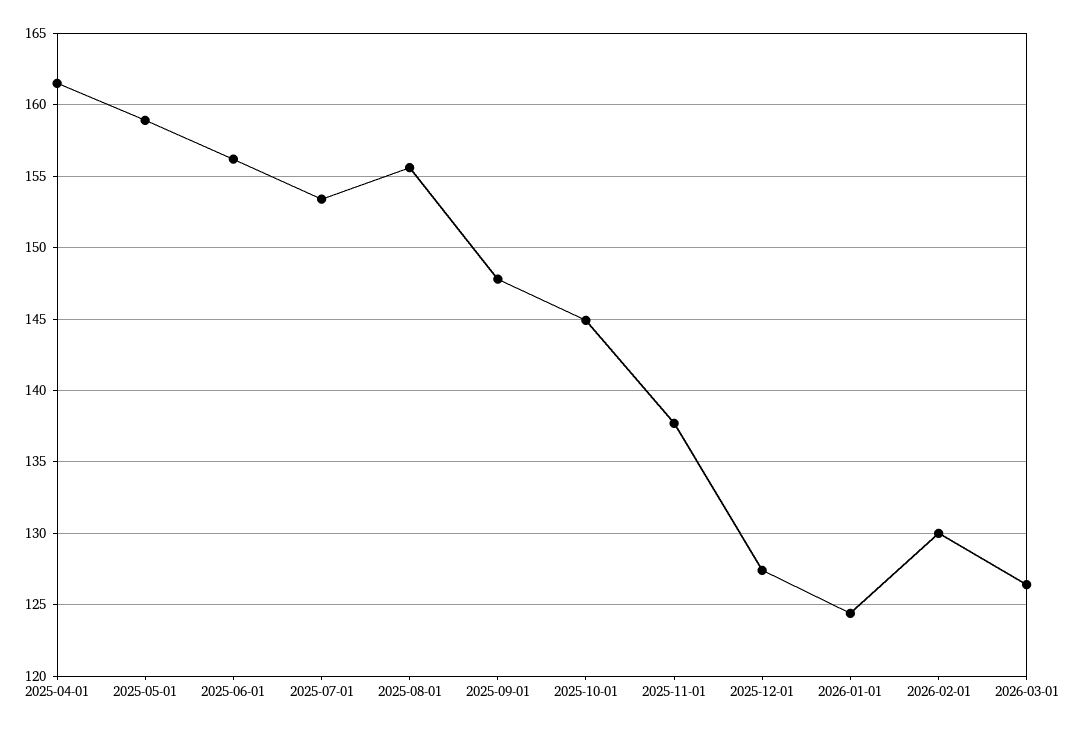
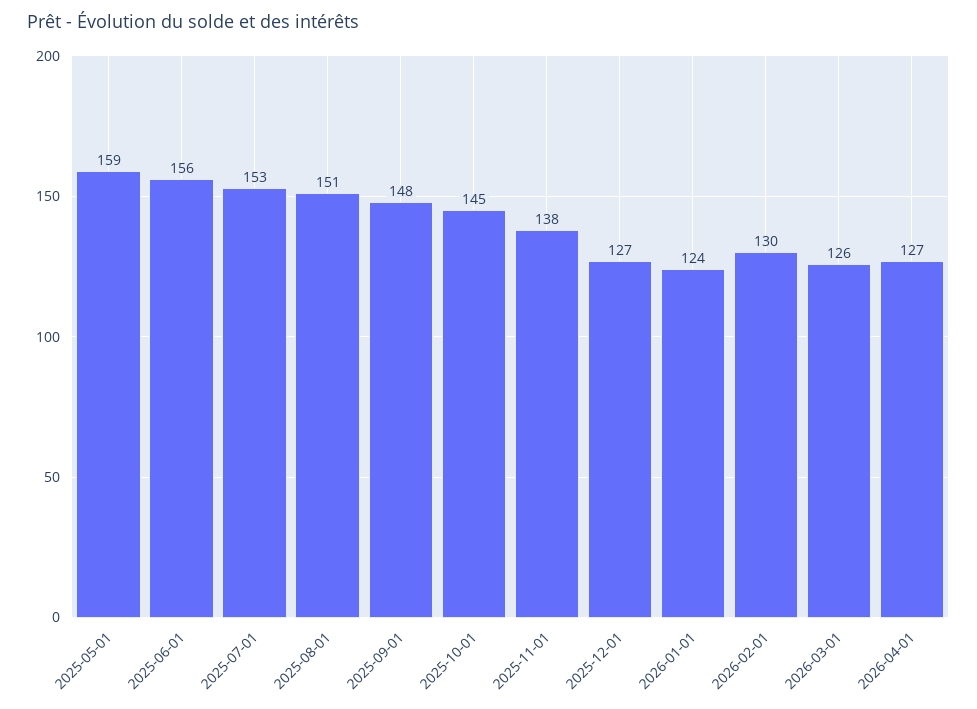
2025-04-01: 161.5 -> none
2025-08-01: 155.5 -> 151
2026-04-01: none -> 127

